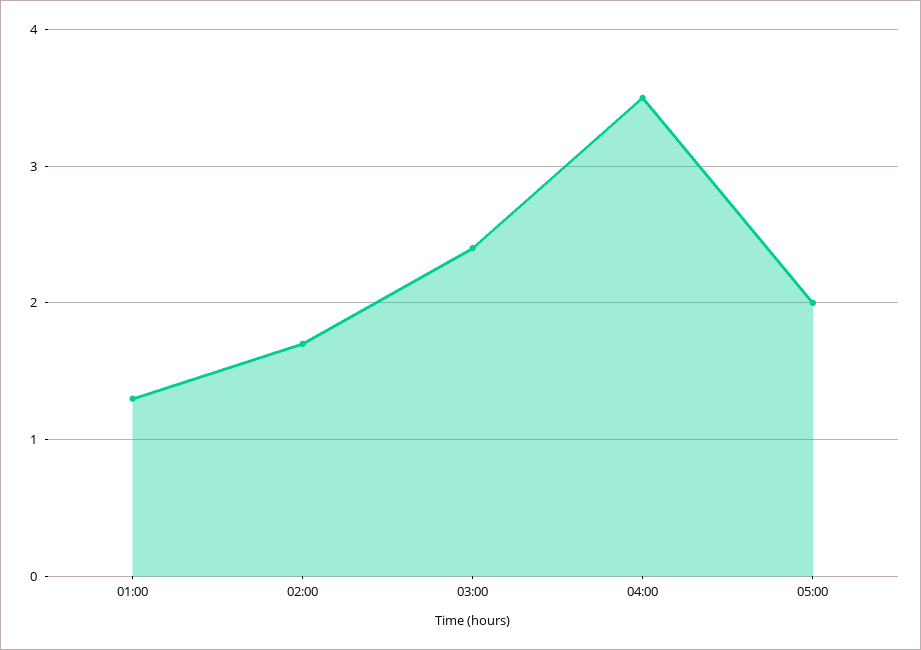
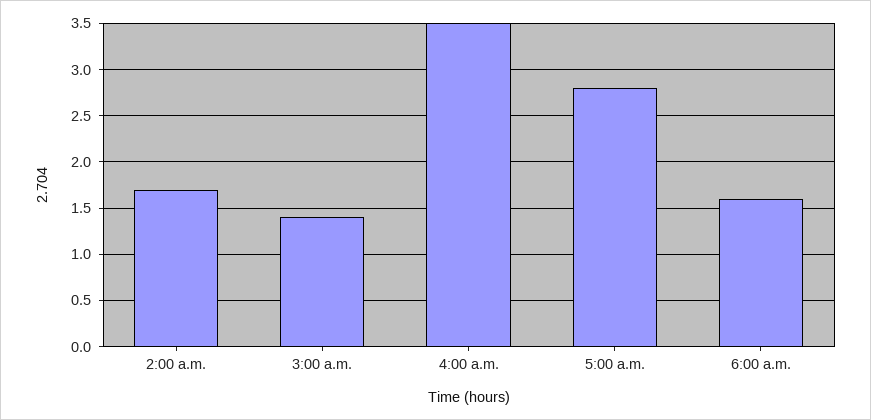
01:00: 1.3 -> none
03:00: 2.4 -> 1.4
05:00: 2 -> 2.8
6:00 a.m.: none -> 1.6

